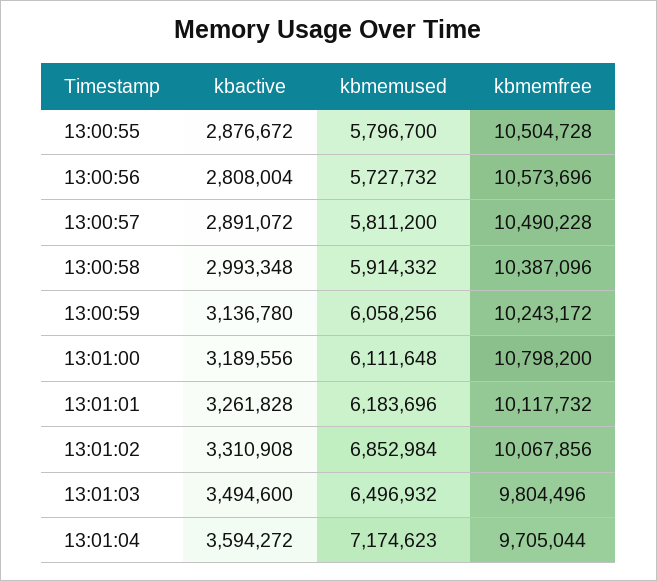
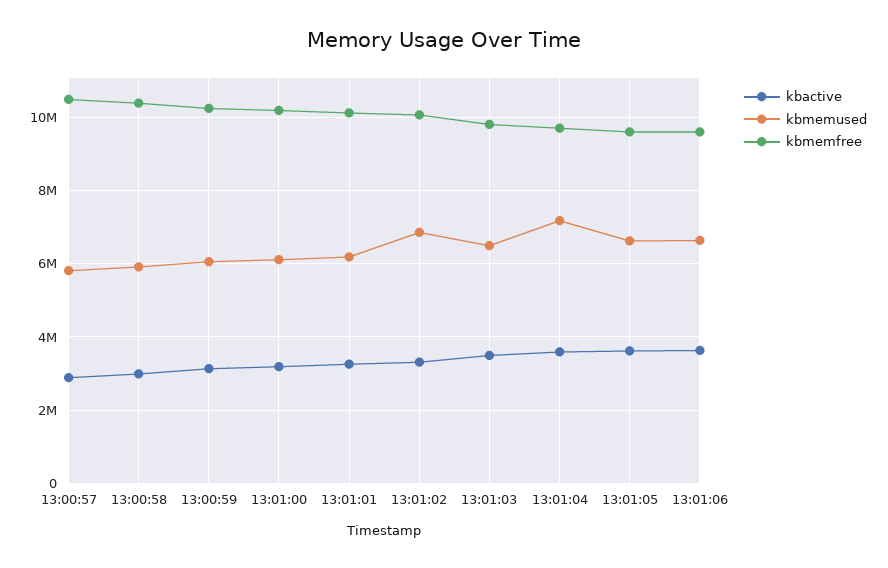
kbactive, 13:00:55: 2876672 -> none
kbmemused, 13:00:55: 5796700 -> none
kbmemfree, 13:00:55: 10504728 -> none
kbactive, 13:00:56: 2808004 -> none
kbmemused, 13:00:56: 5727732 -> none
kbmemfree, 13:00:56: 10573696 -> none
kbmemfree, 13:01:00: 10798200 -> 10200000
kbactive, 13:01:05: none -> 3600000
kbmemused, 13:01:05: none -> 6600000
kbmemfree, 13:01:05: none -> 9600000
kbactive, 13:01:06: none -> 3600000
kbmemused, 13:01:06: none -> 6600000
kbmemfree, 13:01:06: none -> 9600000

